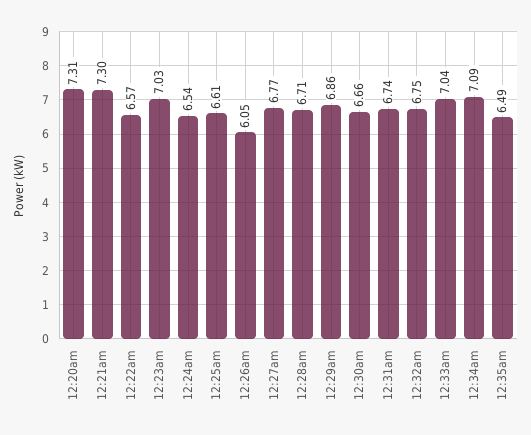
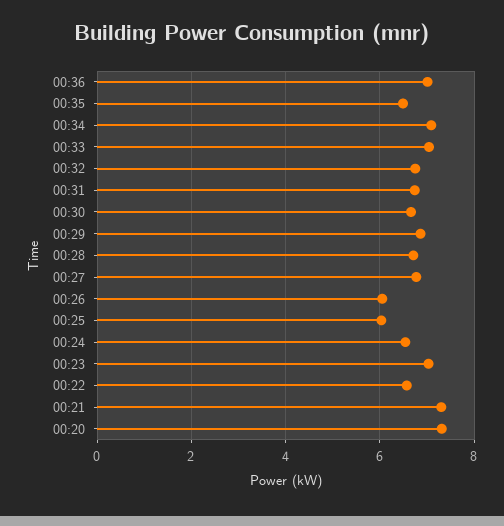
12:25am: 6.61 -> 6
00:36: none -> 7

